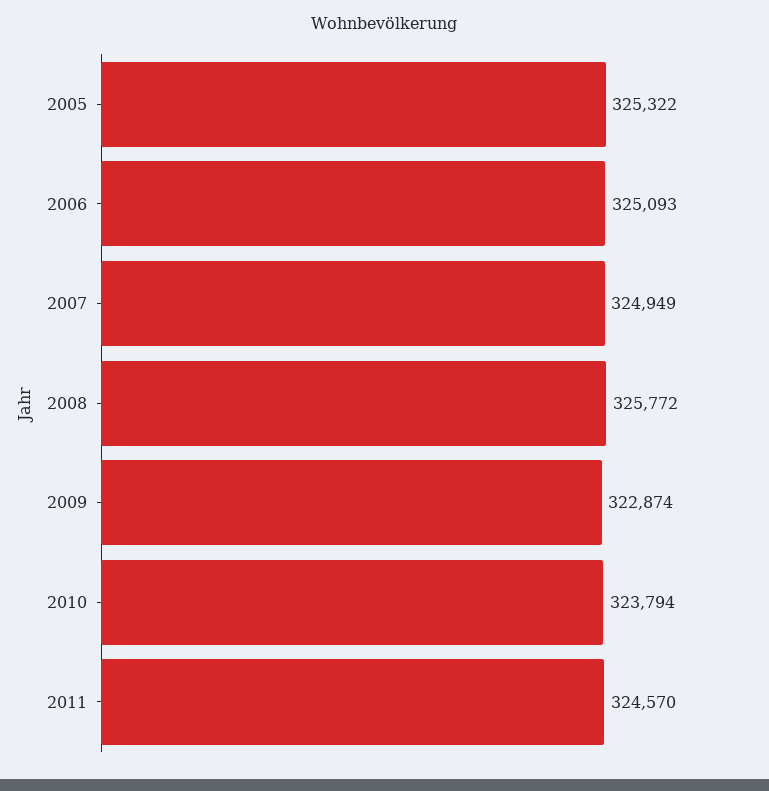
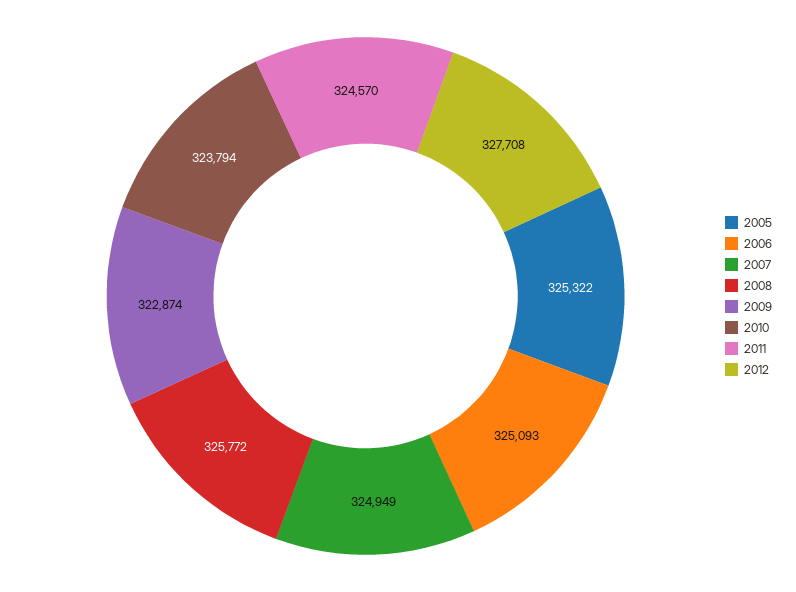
2012: none -> 327708

